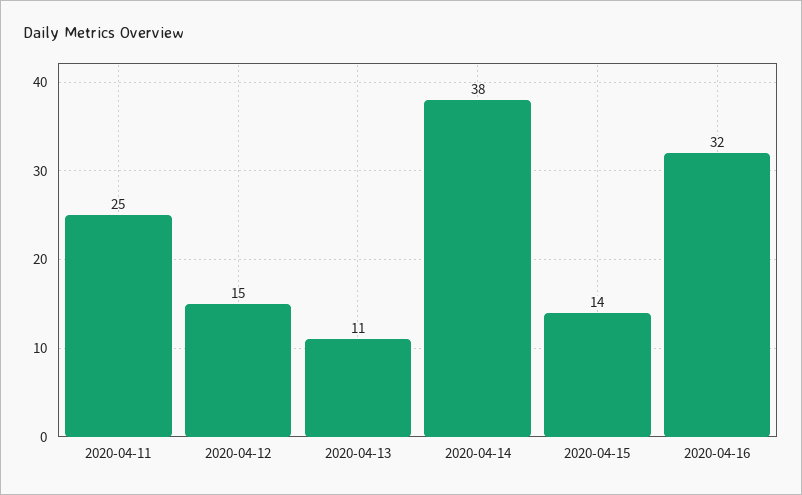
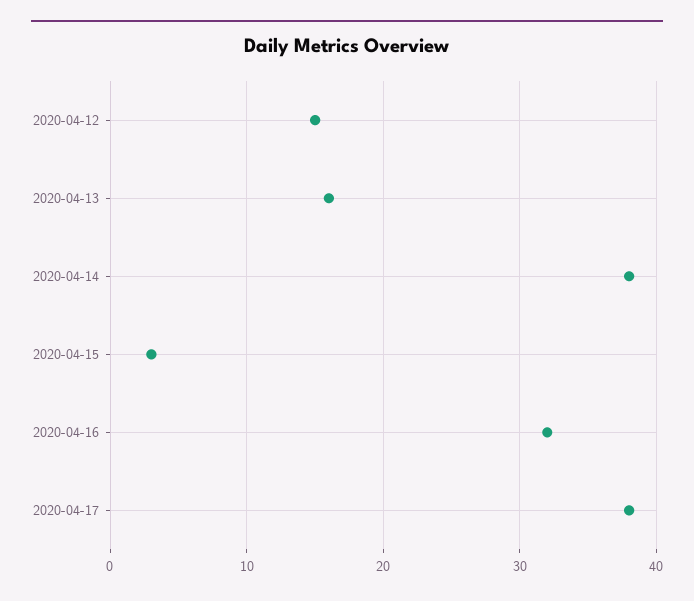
2020-04-11: 25 -> none
2020-04-13: 11 -> 16
2020-04-15: 14 -> 3
2020-04-17: none -> 38

